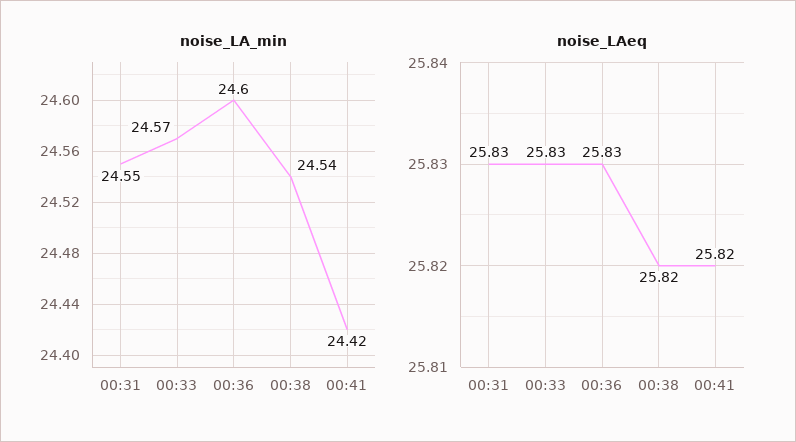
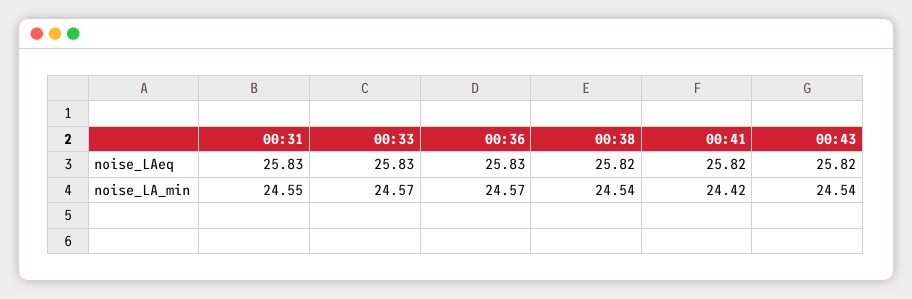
noise_LA_min, 00:36: 24.6 -> 24.57
noise_LAeq, 00:43: none -> 25.82
noise_LA_min, 00:43: none -> 24.54

